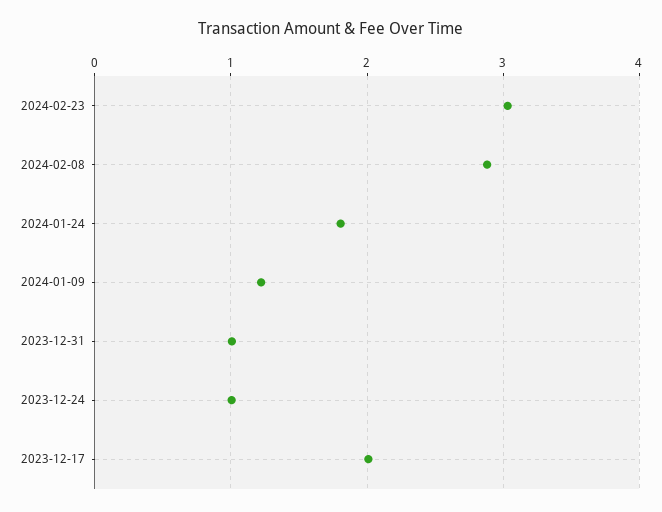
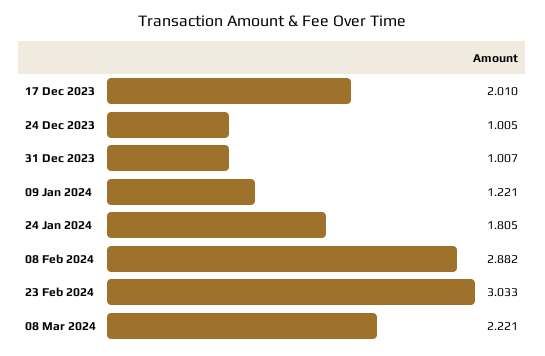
08 Mar 2024: none -> 2.221

